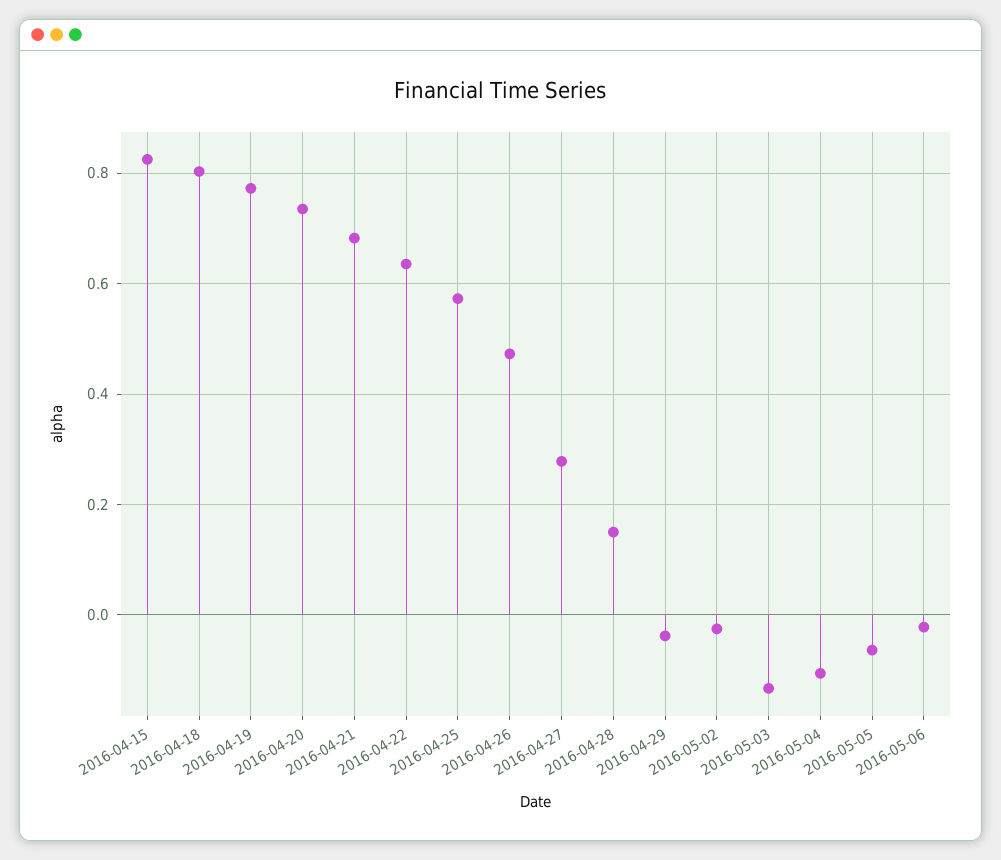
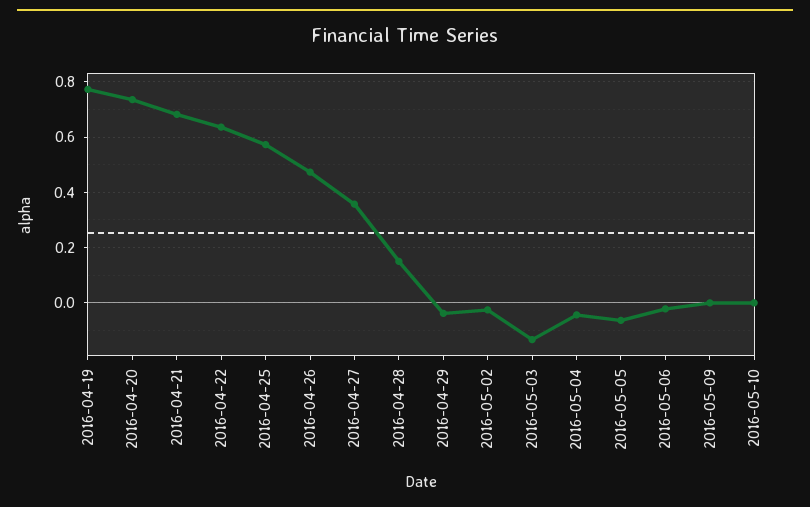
2016-04-15: 0.82 -> none
2016-04-18: 0.8 -> none
2016-04-27: 0.28 -> 0.35
2016-05-04: -0.1 -> -0.05
2016-05-09: none -> 0
2016-05-10: none -> 0

